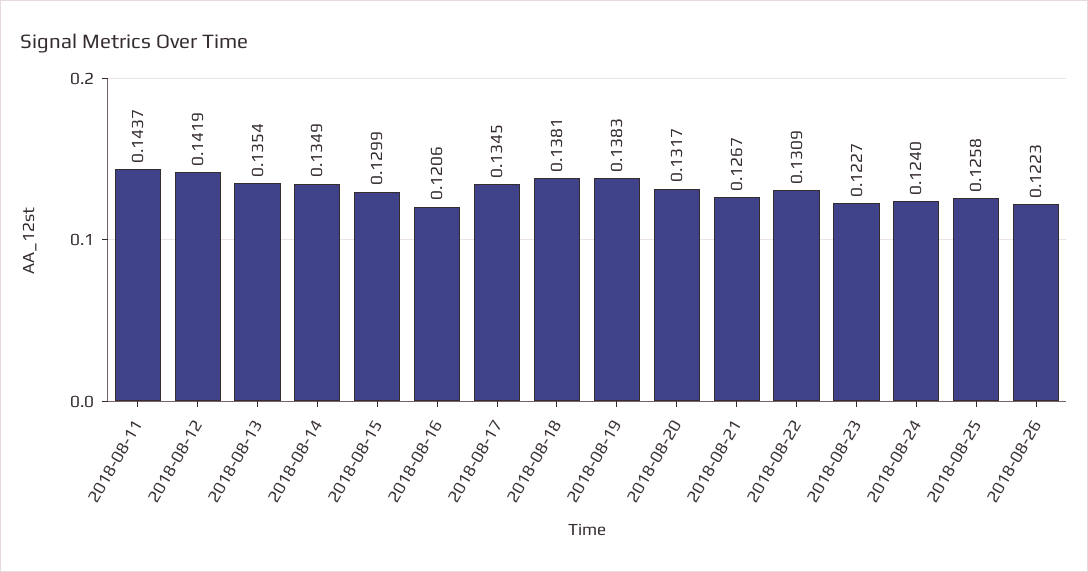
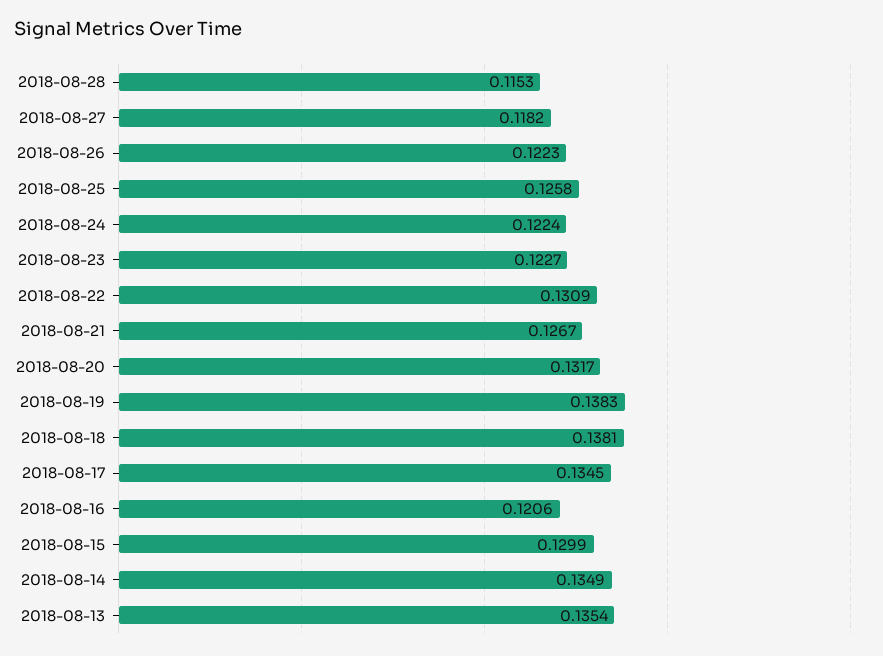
2018-08-11: 0.1437 -> none
2018-08-12: 0.1419 -> none
2018-08-24: 0.124 -> 0.1224
2018-08-28: none -> 0.1153
2018-08-27: none -> 0.1182

